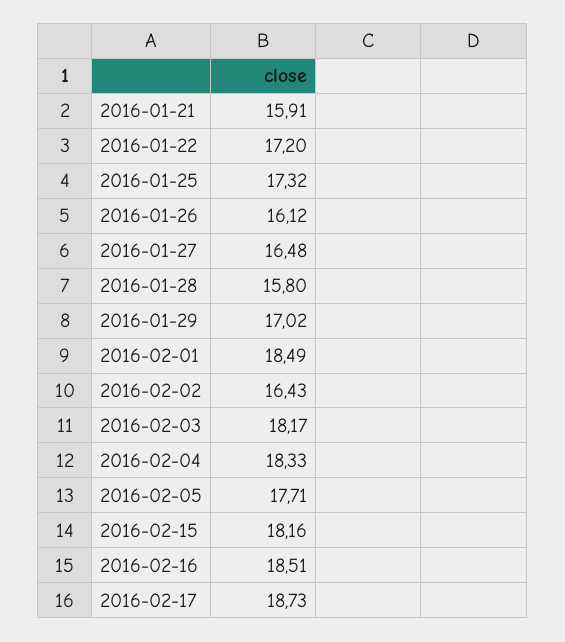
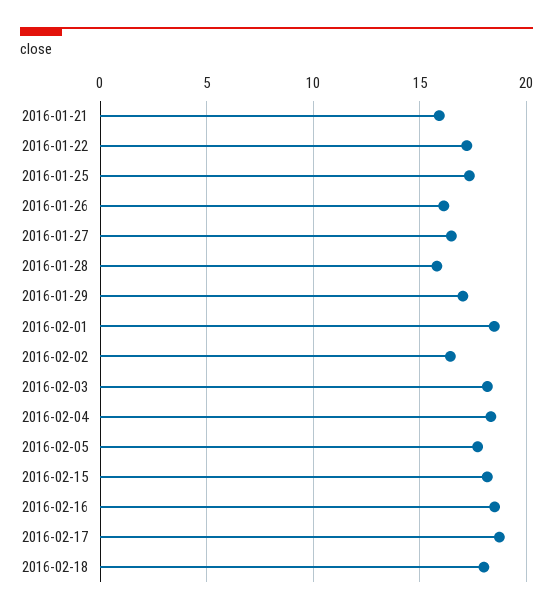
2016-02-18: none -> 18

